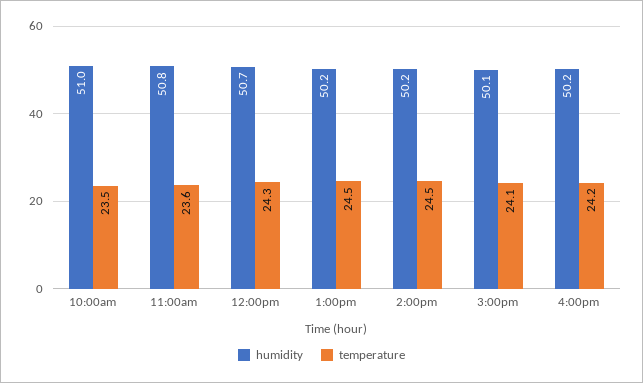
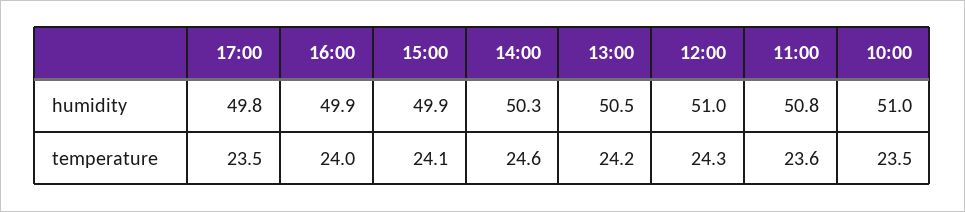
humidity, 12:00pm: 50.7 -> 51
humidity, 1:00pm: 50.2 -> 50.5
temperature, 1:00pm: 24.5 -> 24.2
humidity, 2:00pm: 50.2 -> 50.3
temperature, 2:00pm: 24.5 -> 24.6
humidity, 3:00pm: 50.1 -> 49.9
humidity, 4:00pm: 50.2 -> 49.9
temperature, 4:00pm: 24.2 -> 24
humidity, 17:00: none -> 49.8
temperature, 17:00: none -> 23.5

